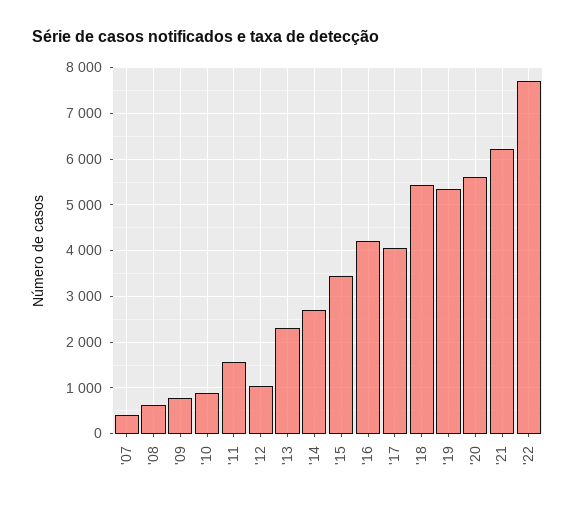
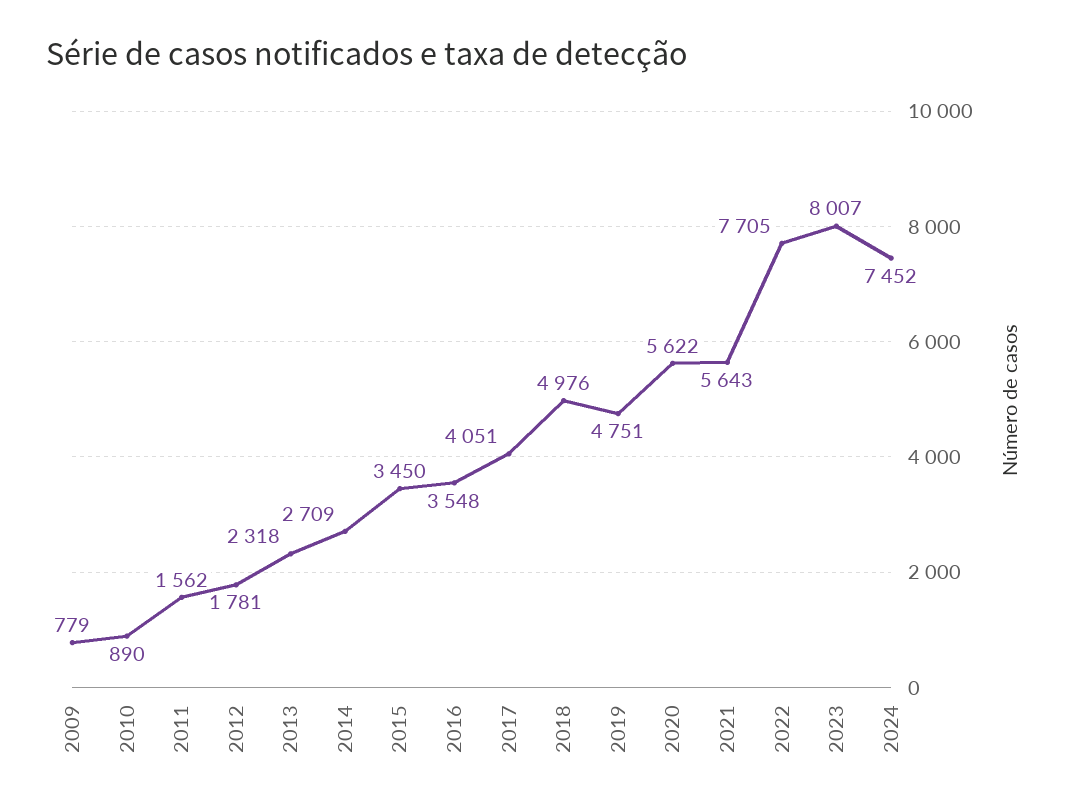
'07: 400 -> none
'08: 600 -> none
'12: 1000 -> 1781
'16: 4200 -> 3548
'18: 5400 -> 4976
'19: 5400 -> 4751
'21: 6200 -> 5643
2023: none -> 8007
2024: none -> 7452

